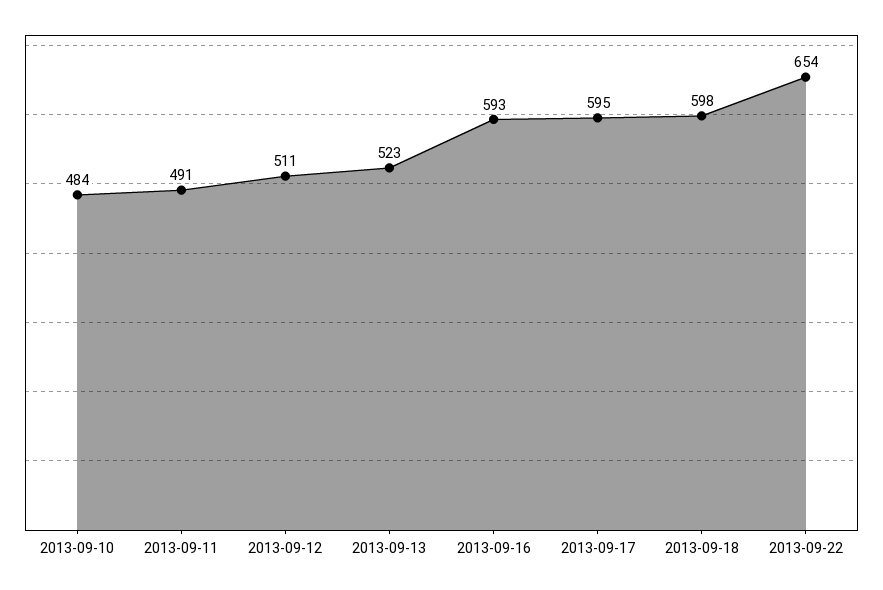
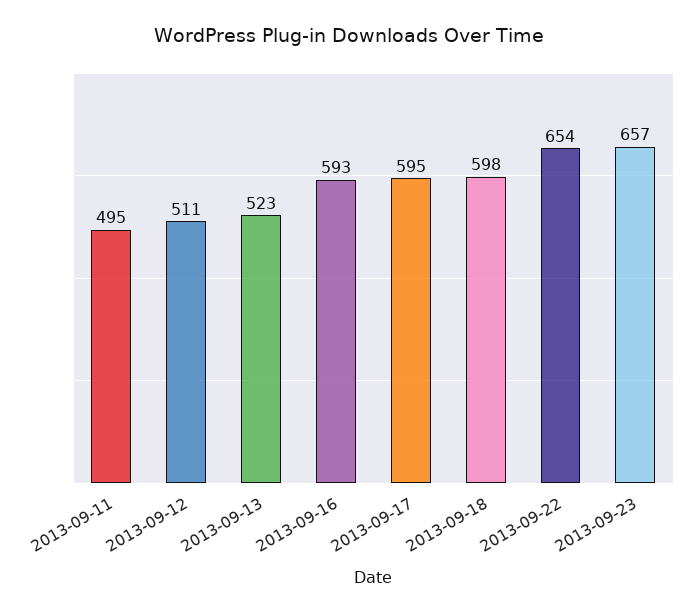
2013-09-10: 484 -> none
2013-09-11: 491 -> 495
2013-09-23: none -> 657

